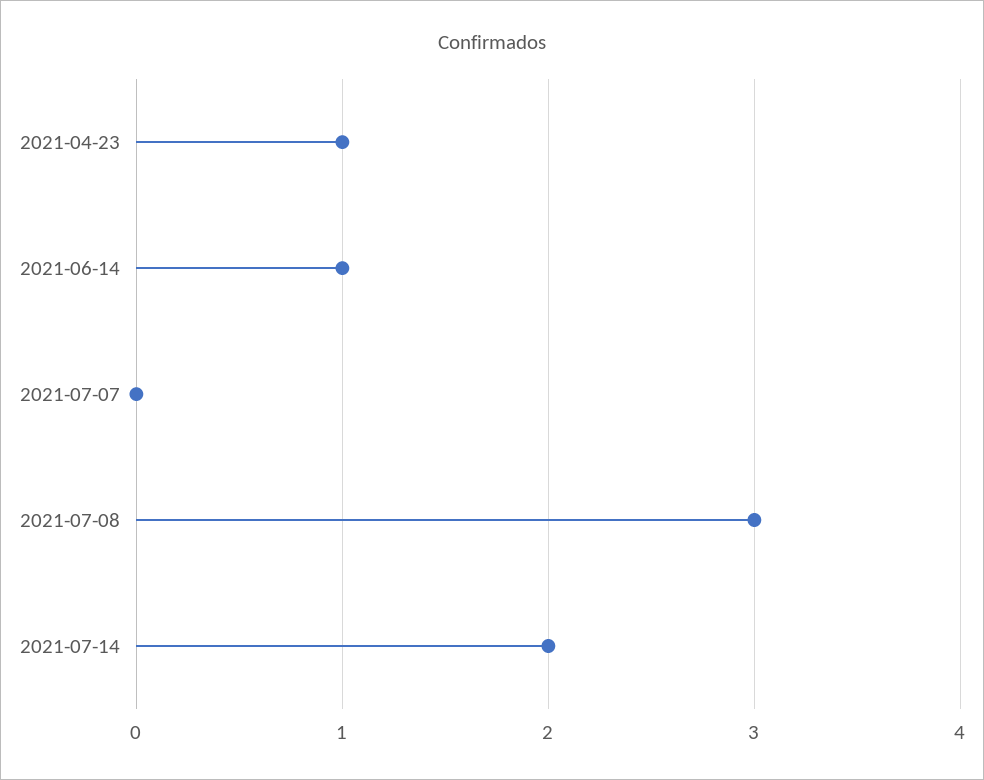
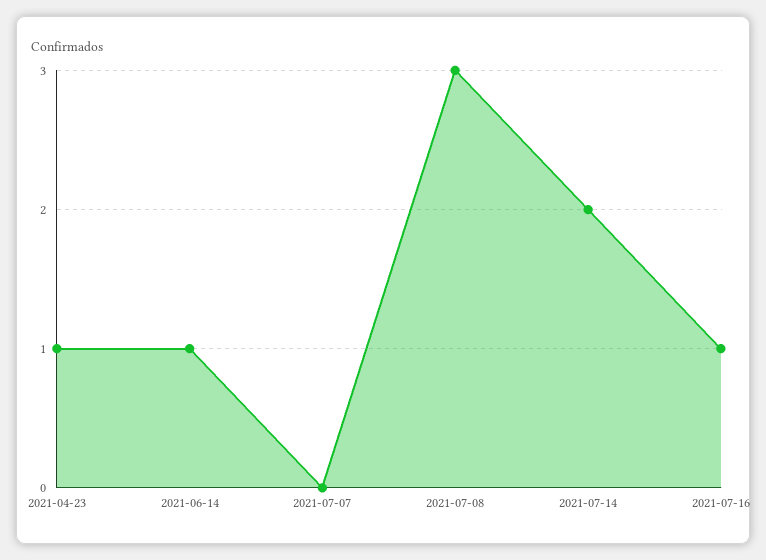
2021-07-16: none -> 1

